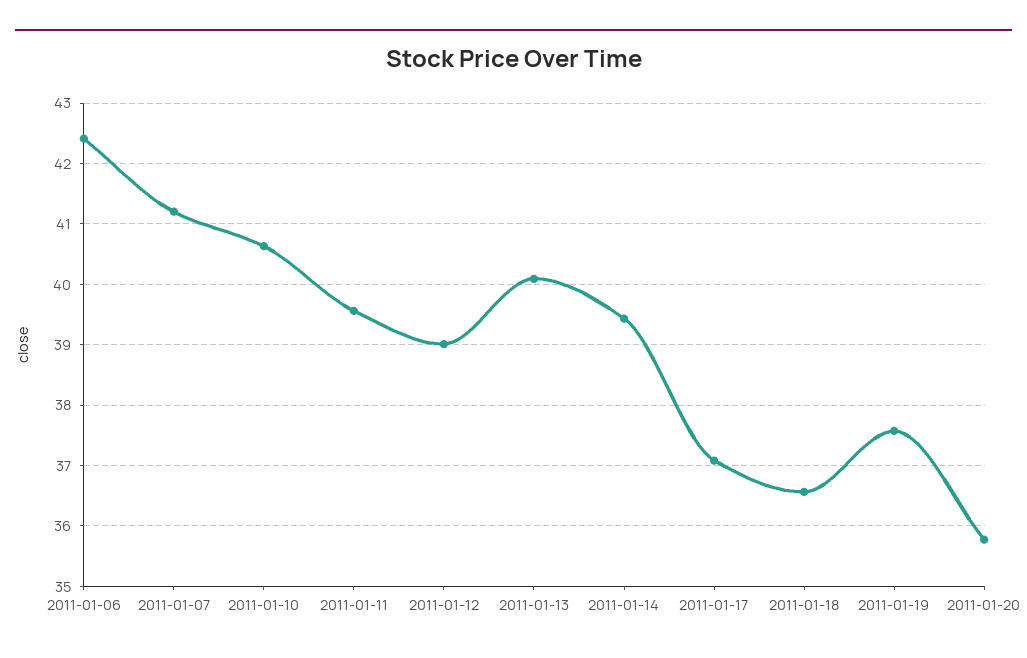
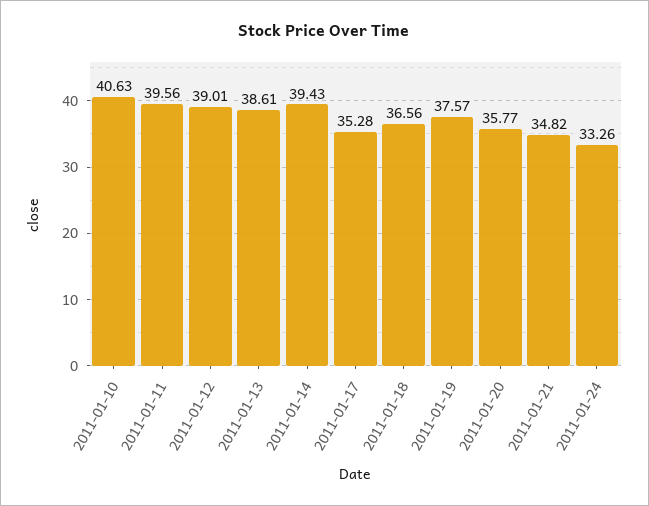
2011-01-06: 42.4 -> none
2011-01-07: 41.2 -> none
2011-01-13: 40.1 -> 38.61
2011-01-17: 37.1 -> 35.28
2011-01-21: none -> 34.82
2011-01-24: none -> 33.26

